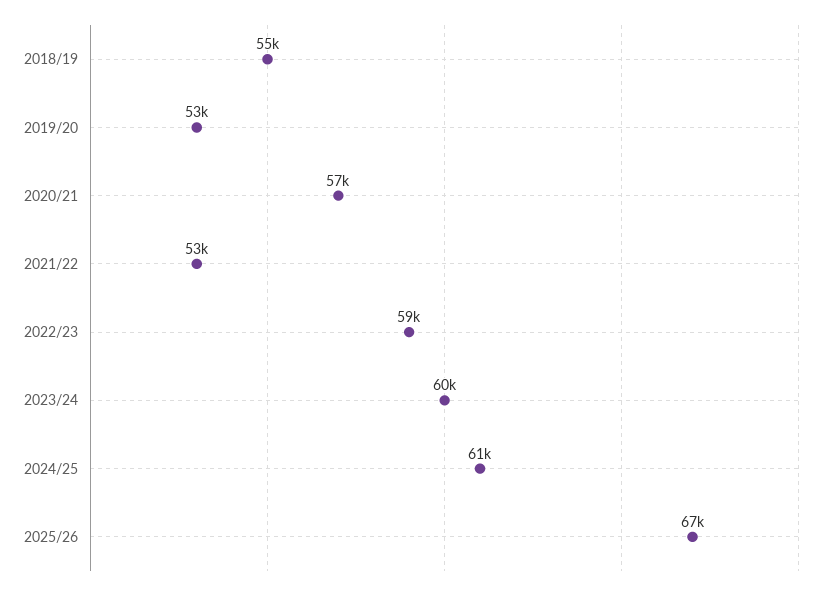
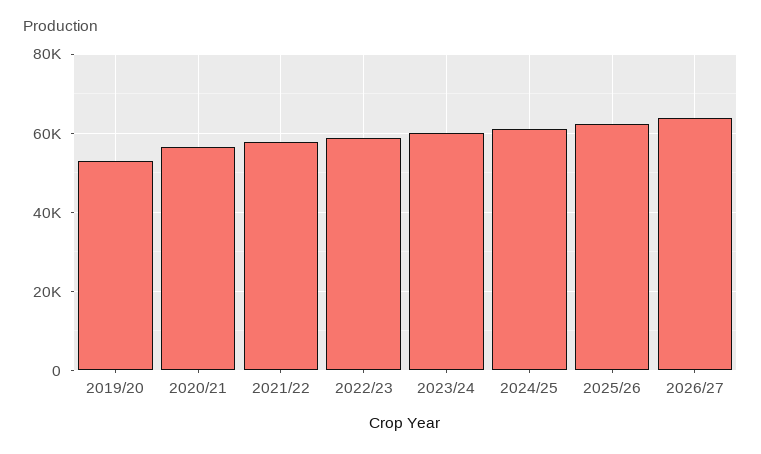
2018/19: 55000 -> none
2021/22: 53000 -> 58000
2025/26: 67000 -> 62000
2026/27: none -> 64000

